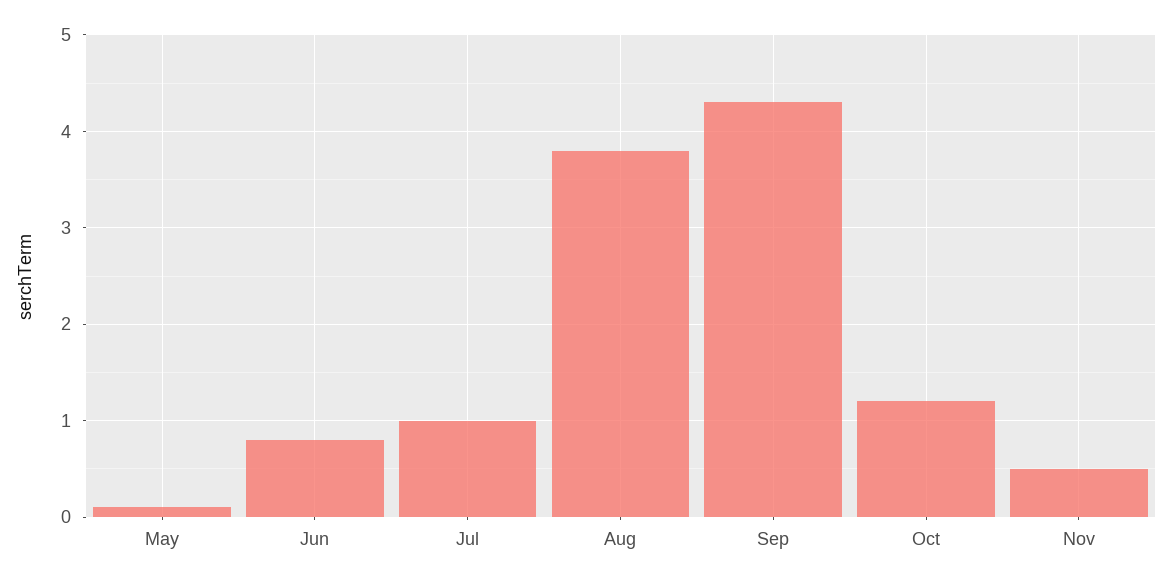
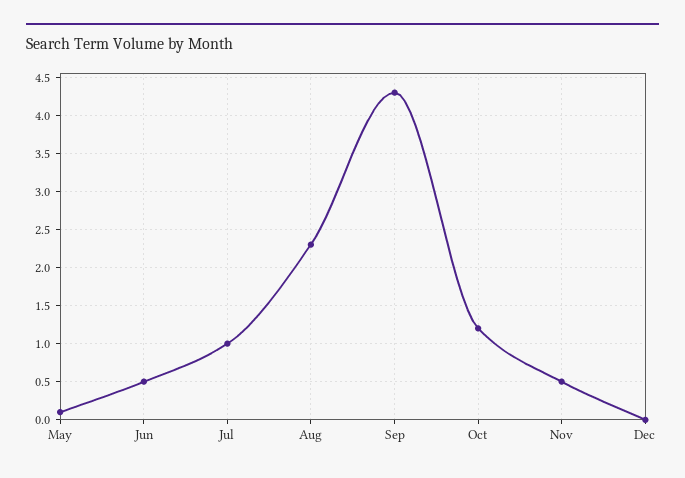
Jun: 0.8 -> 0.5
Aug: 3.8 -> 2.3
Dec: none -> 0

